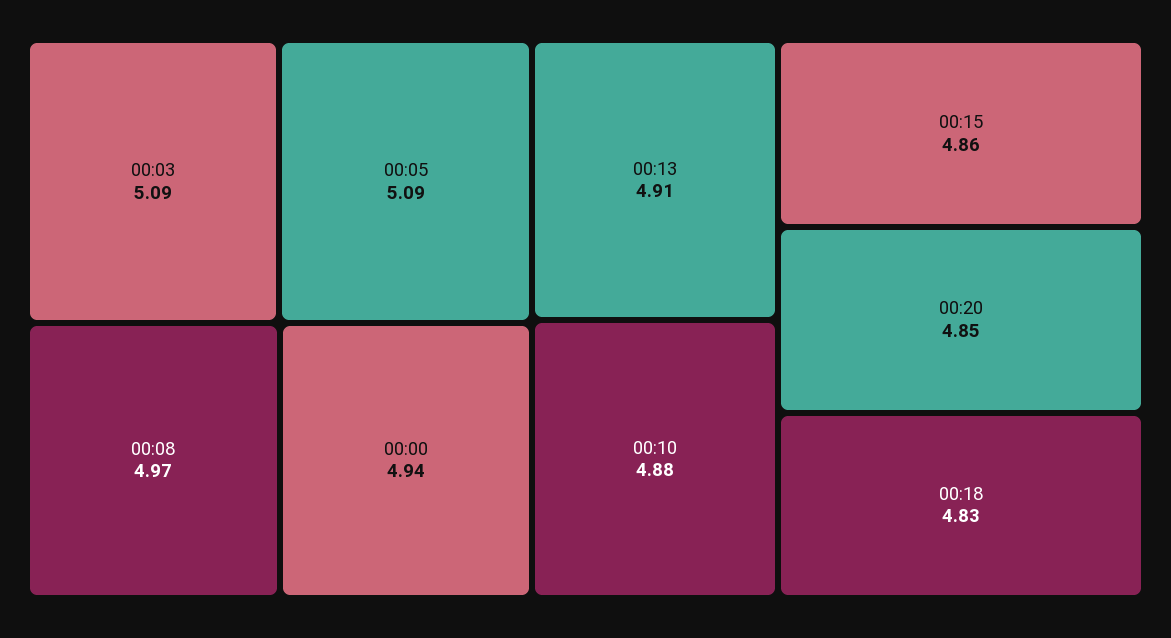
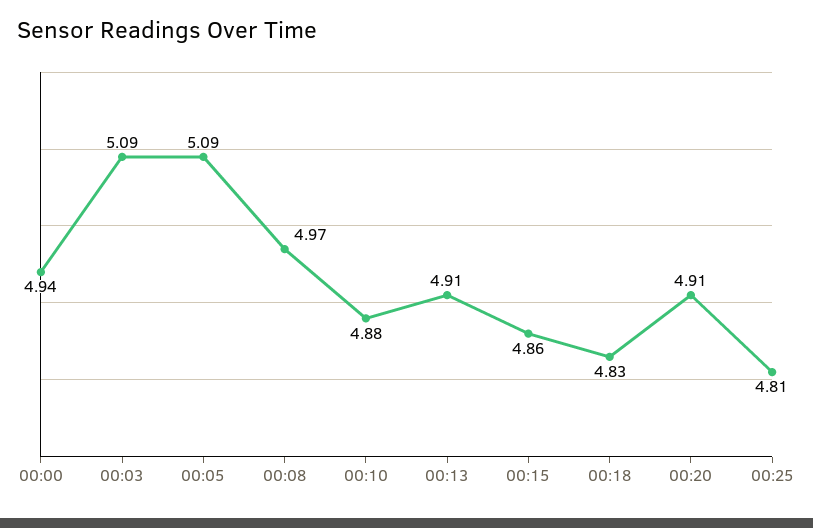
00:20: 4.85 -> 4.91
00:25: none -> 4.81

